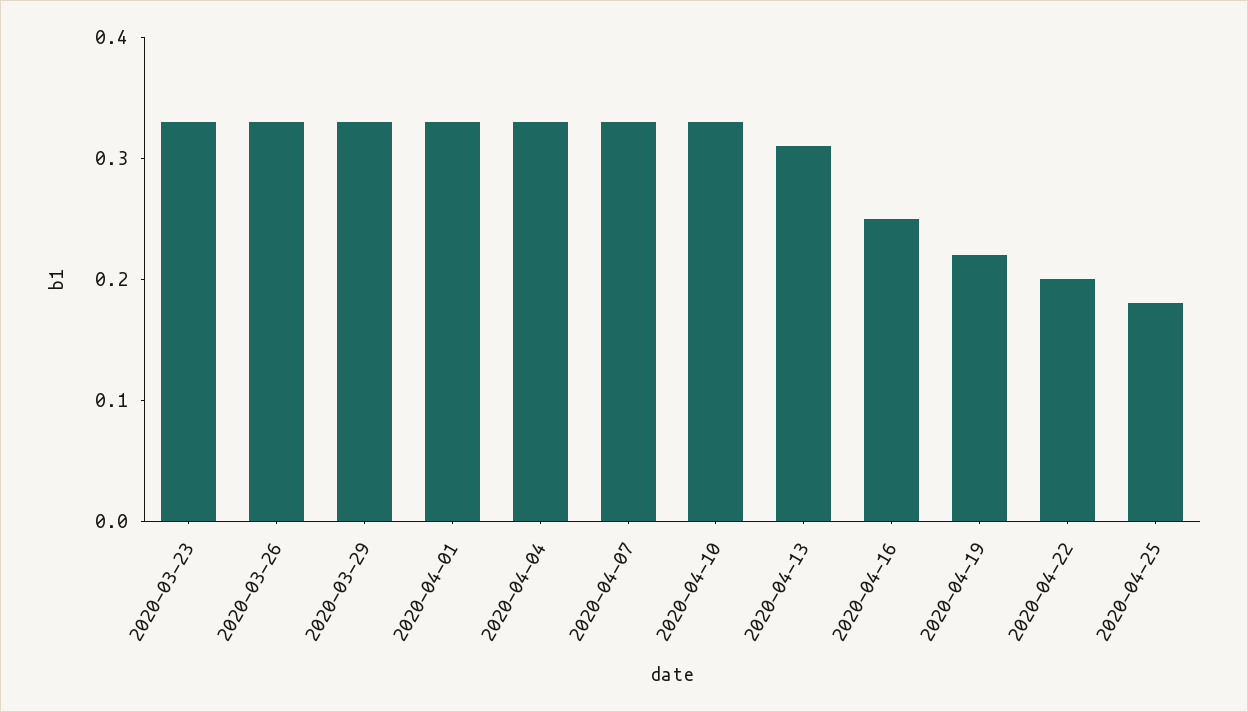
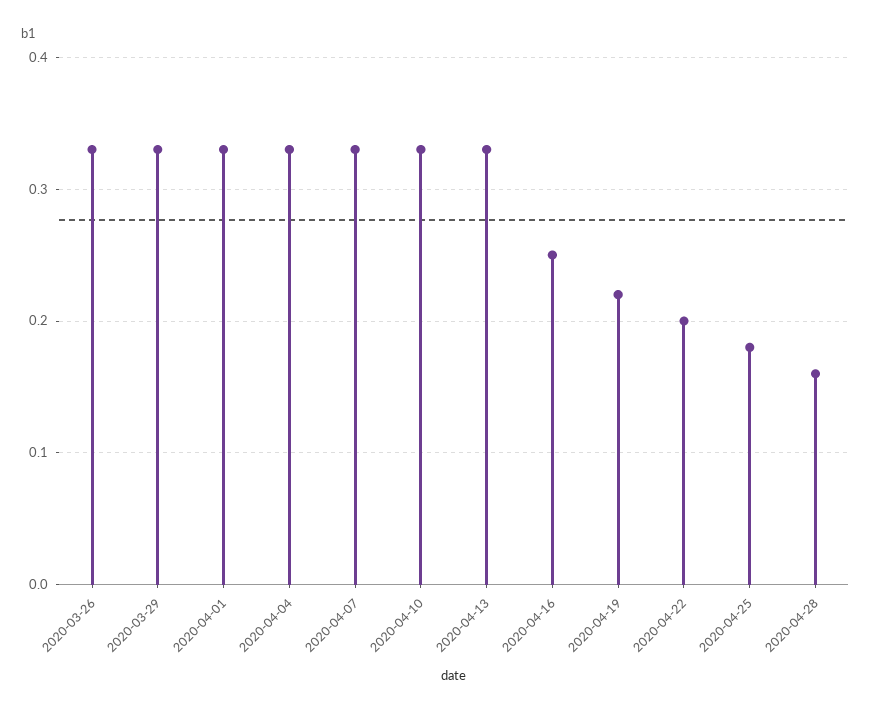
2020-03-23: 0.33 -> none
2020-04-13: 0.31 -> 0.33
2020-04-28: none -> 0.16

